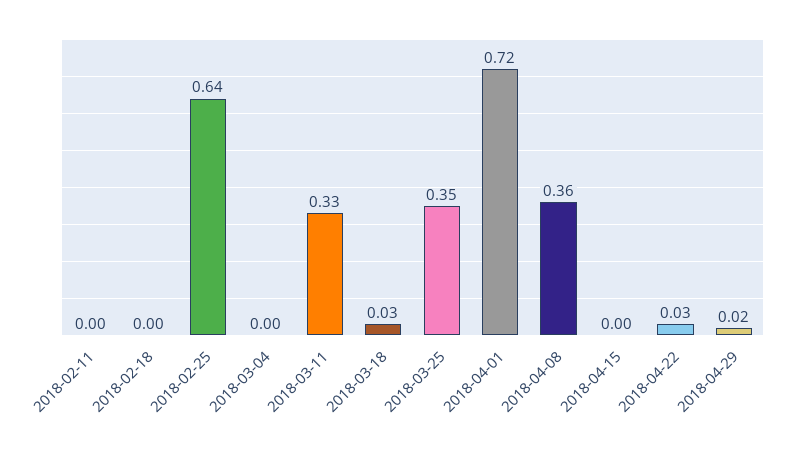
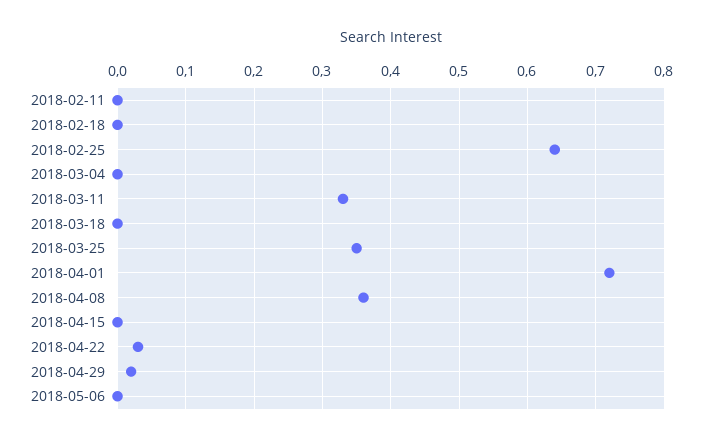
2018-03-18: 0.03 -> 0
2018-05-06: none -> 0

